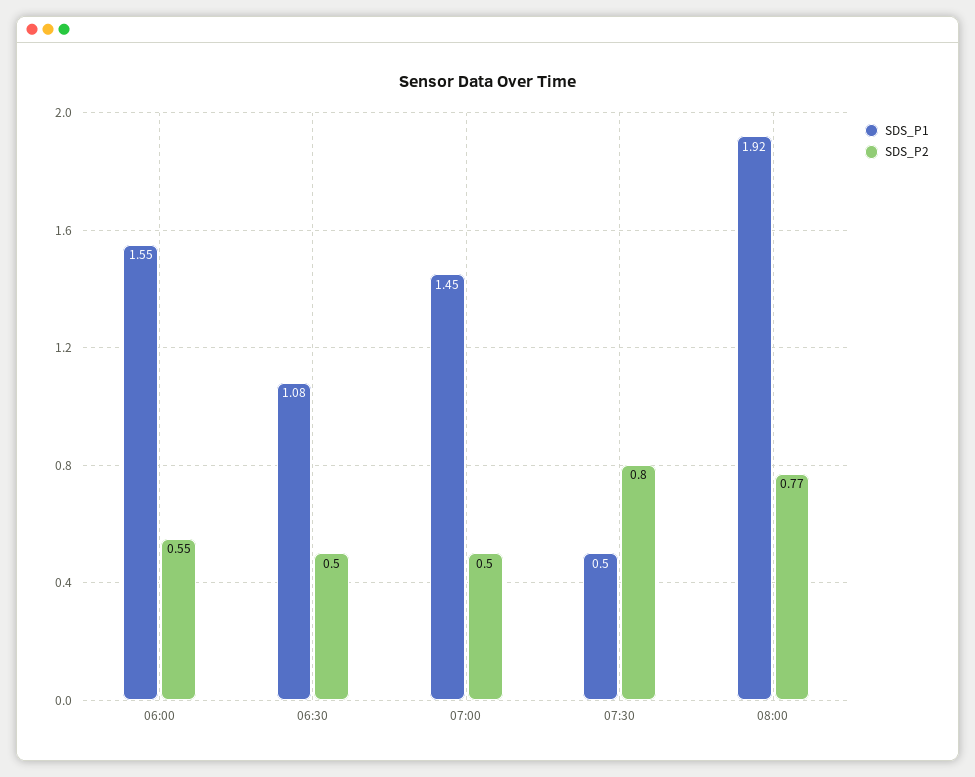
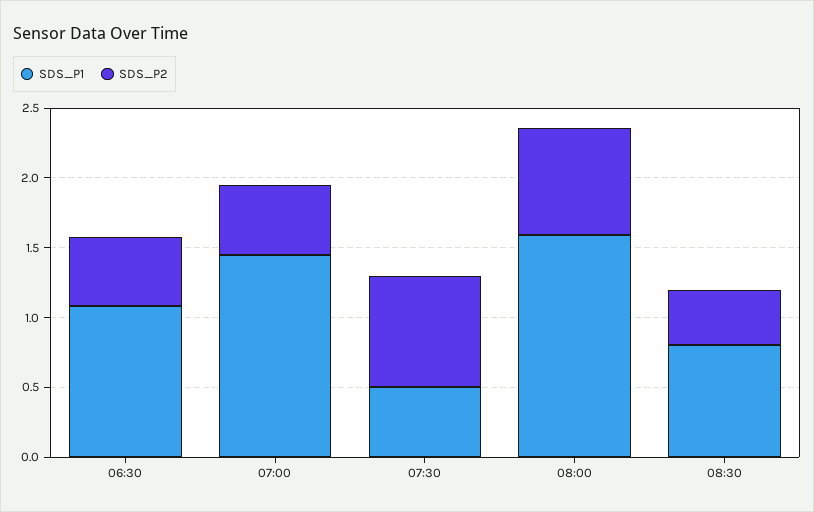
SDS_P1, 06:00: 1.55 -> none
SDS_P2, 06:00: 0.55 -> none
SDS_P1, 08:00: 1.92 -> 1.6
SDS_P1, 08:30: none -> 0.8
SDS_P2, 08:30: none -> 0.4

